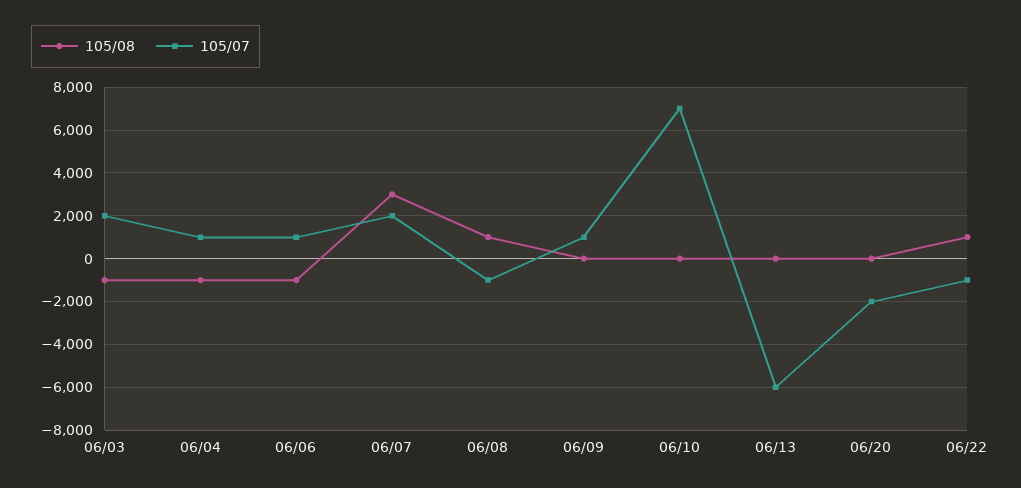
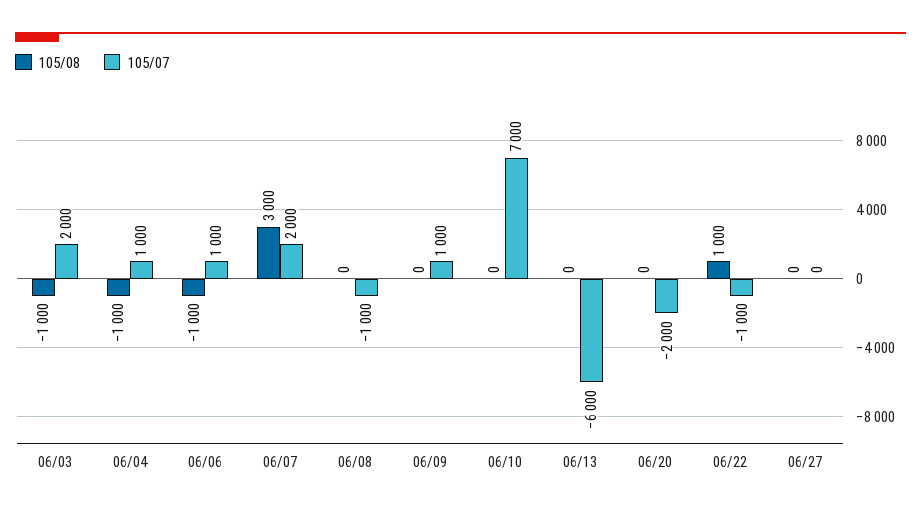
105/08, 06/08: 1000 -> 0
105/08, 06/27: none -> 0
105/07, 06/27: none -> 0

